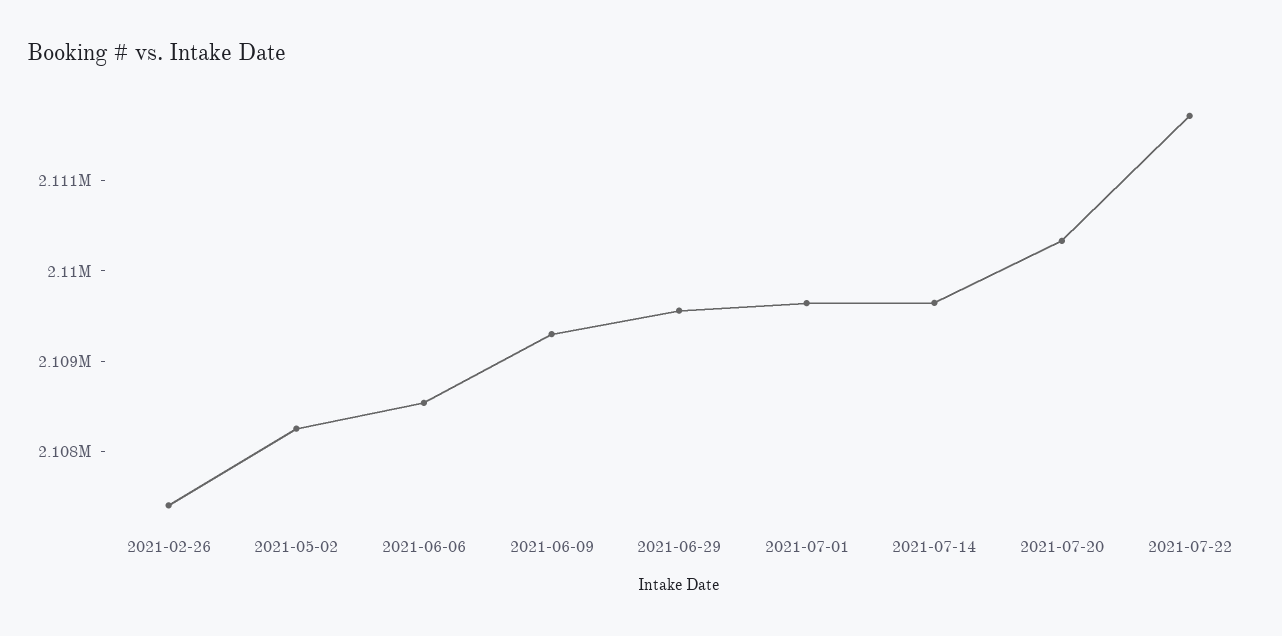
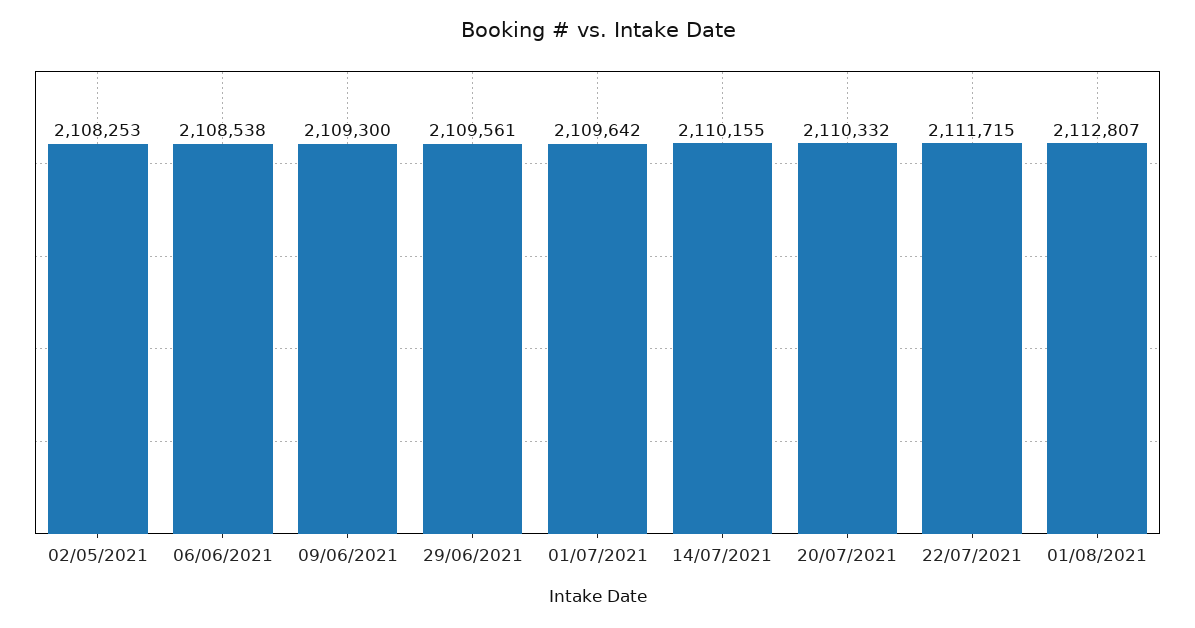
2021-02-26: 2107400 -> none
2021-07-14: 2109600 -> 2110155
01/08/2021: none -> 2112807

